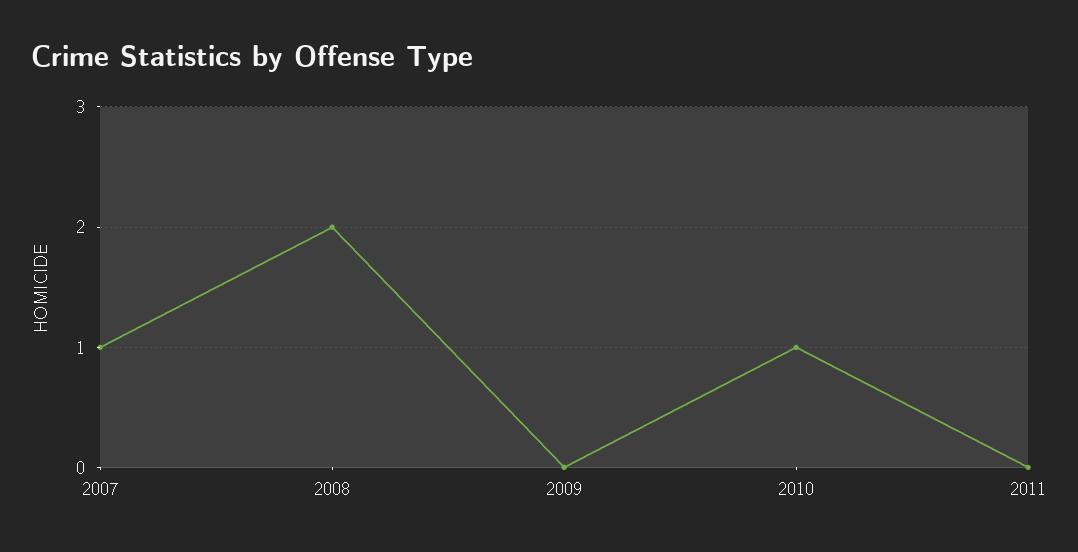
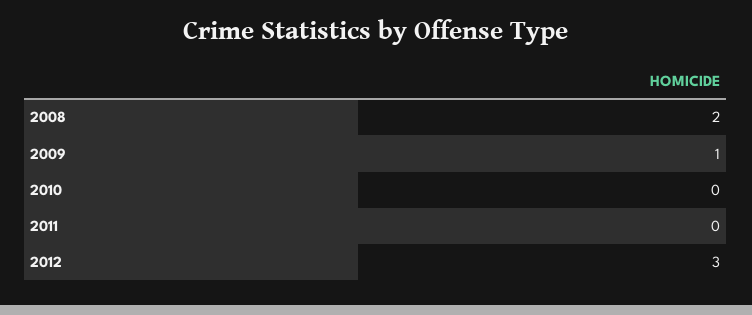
2007: 1 -> none
2009: 0 -> 1
2010: 1 -> 0
2012: none -> 3

